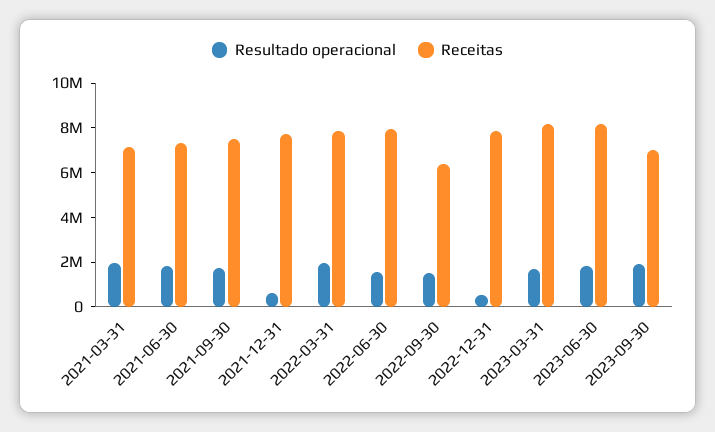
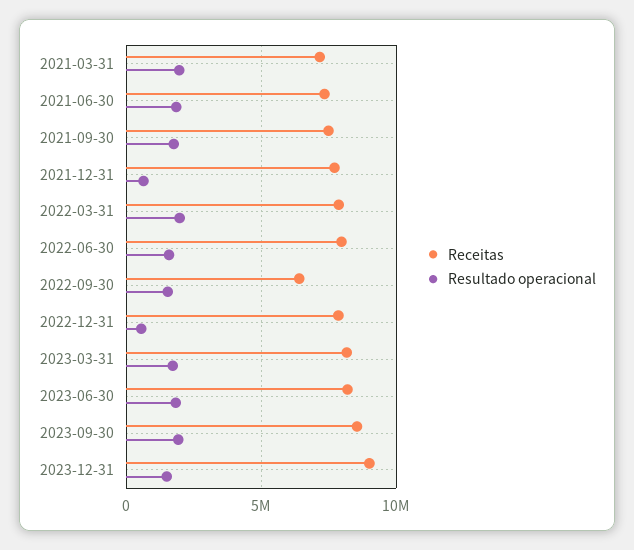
Receitas, 2023-09-30: 7000000 -> 8500000
Receitas, 2023-12-31: none -> 9000000
Resultado operacional, 2023-12-31: none -> 1500000

